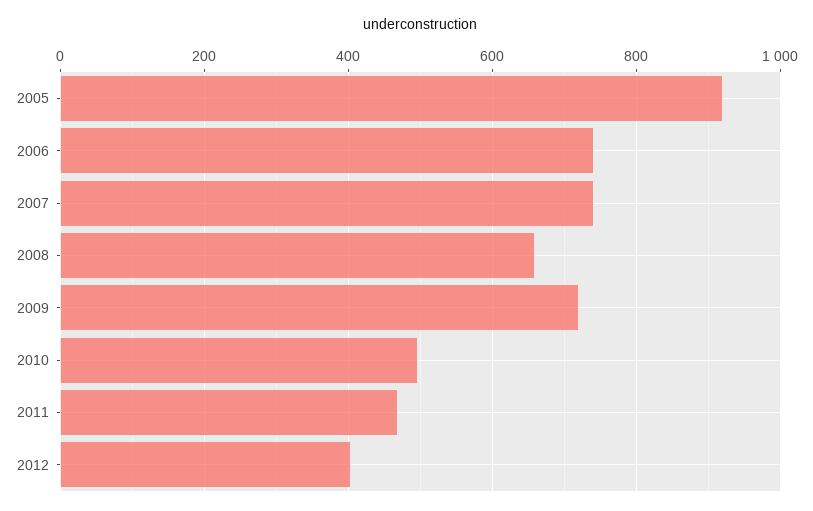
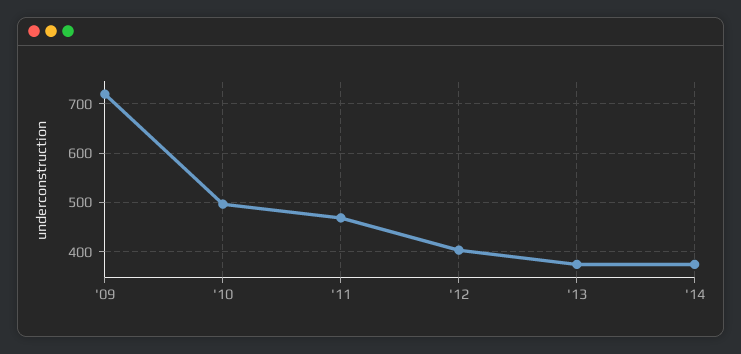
2005: 920 -> none
2006: 740 -> none
2007: 740 -> none
2008: 660 -> none
'13: none -> 380
'14: none -> 380

